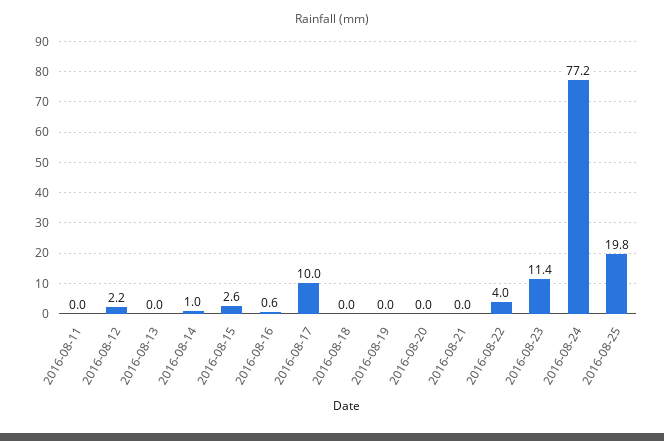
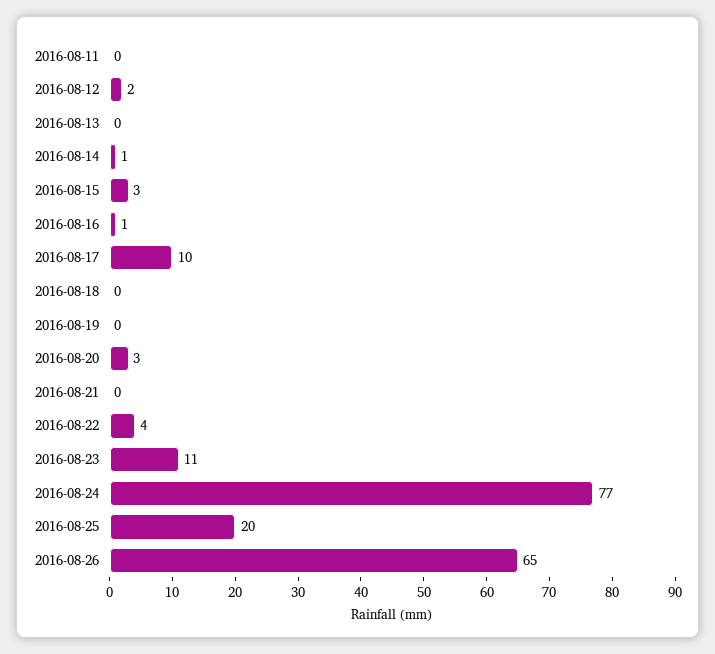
2016-08-20: 0 -> 3
2016-08-26: none -> 65

